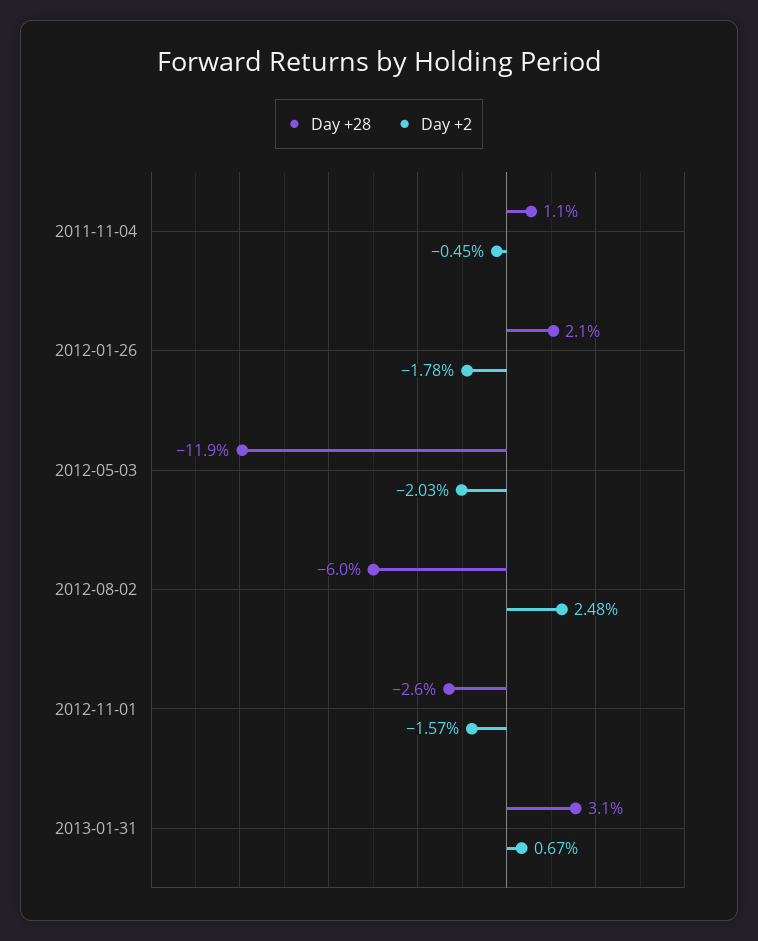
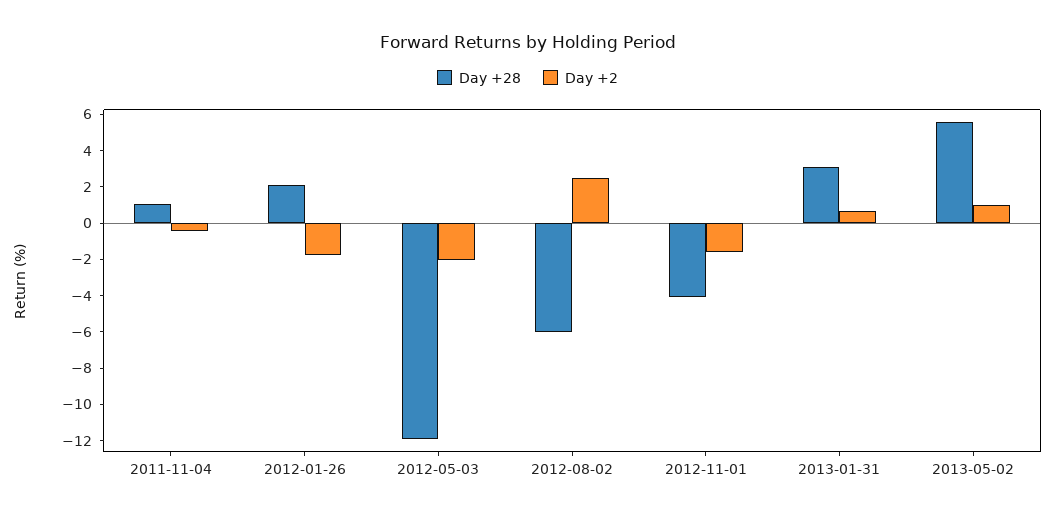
Day +28, 2012-11-01: -2.6 -> -4
Day +28, 2013-05-02: none -> 5.5
Day +2, 2013-05-02: none -> 1

